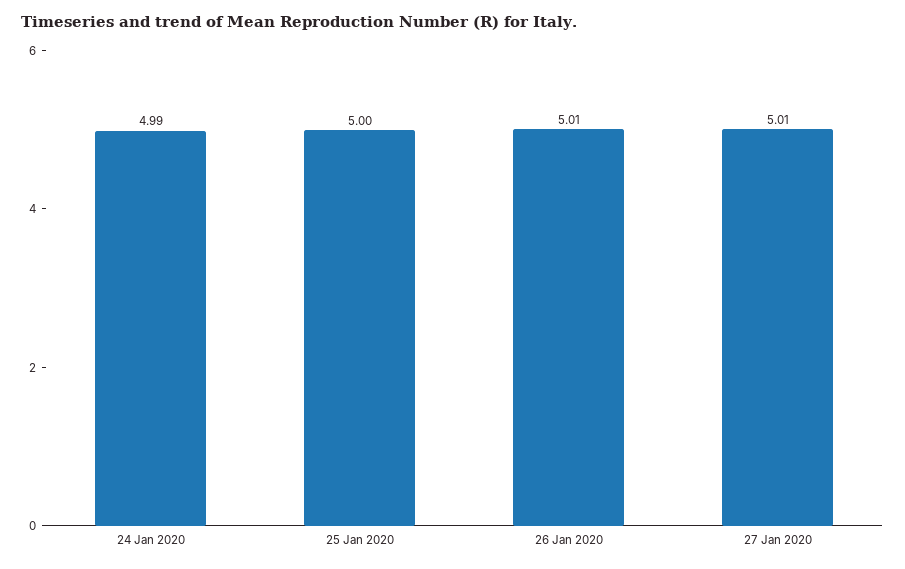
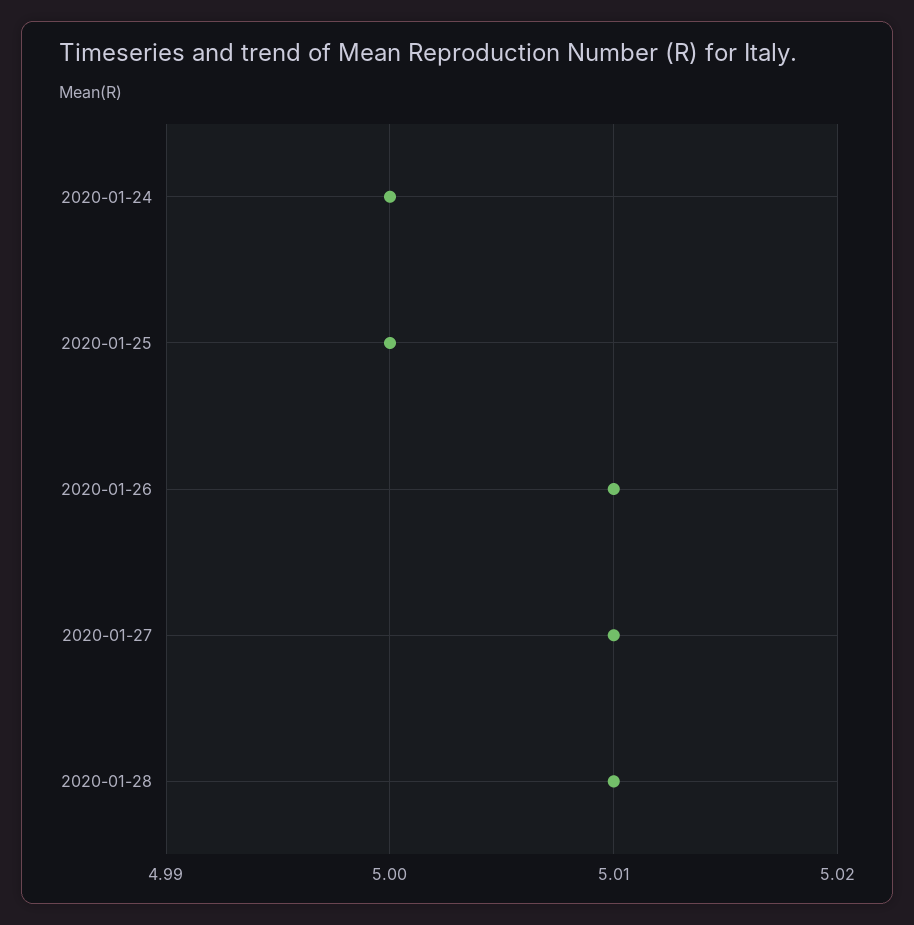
24 Jan 2020: 4.99 -> 5
2020-01-28: none -> 5.01

